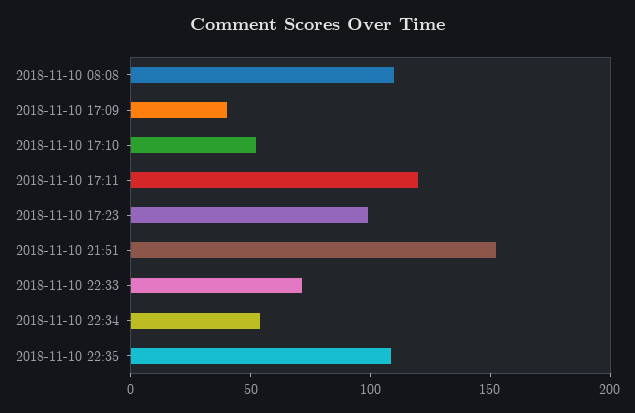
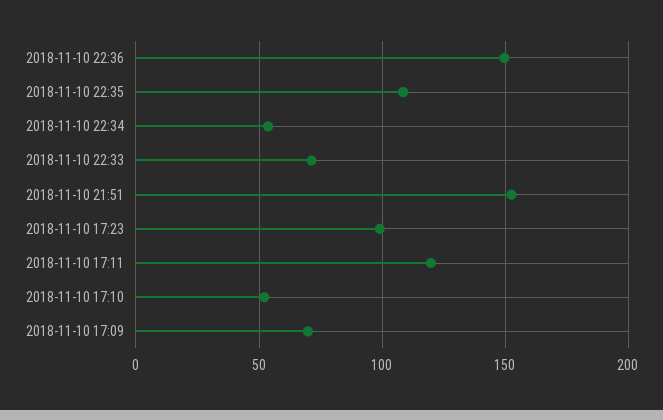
2018-11-10 08:08: 110 -> none
2018-11-10 17:09: 40 -> 70
2018-11-10 22:36: none -> 150

